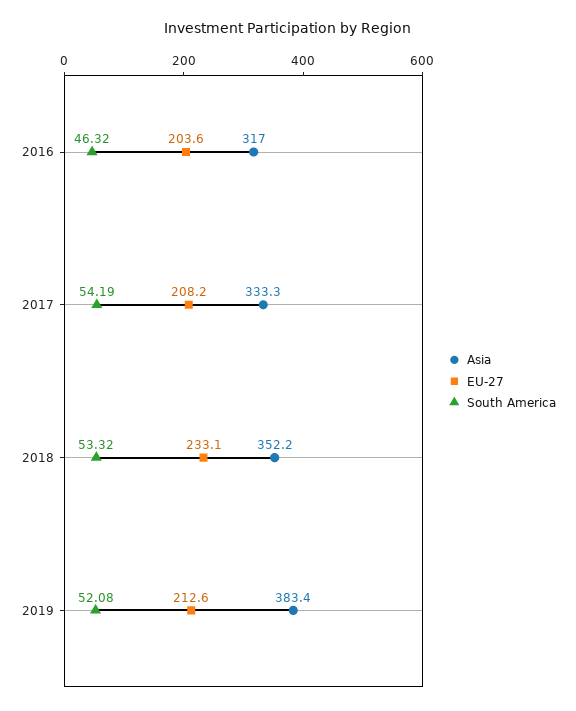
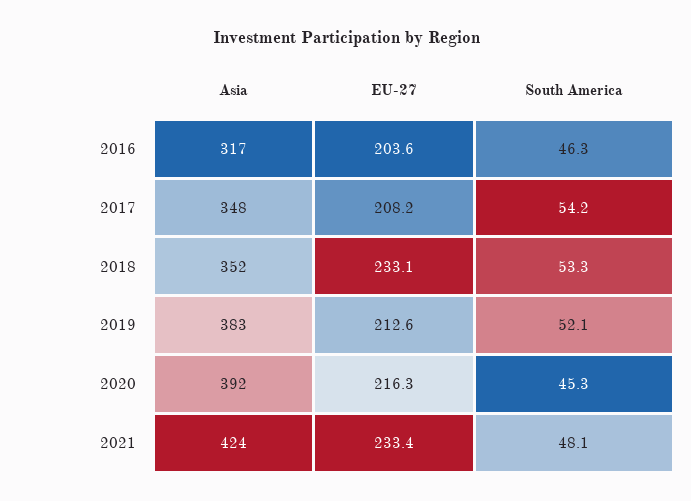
Asia, 2017: 333.3 -> 348
Asia, 2020: none -> 392
EU-27, 2020: none -> 216.3
South America, 2020: none -> 45.3
Asia, 2021: none -> 424
EU-27, 2021: none -> 233.4
South America, 2021: none -> 48.1

